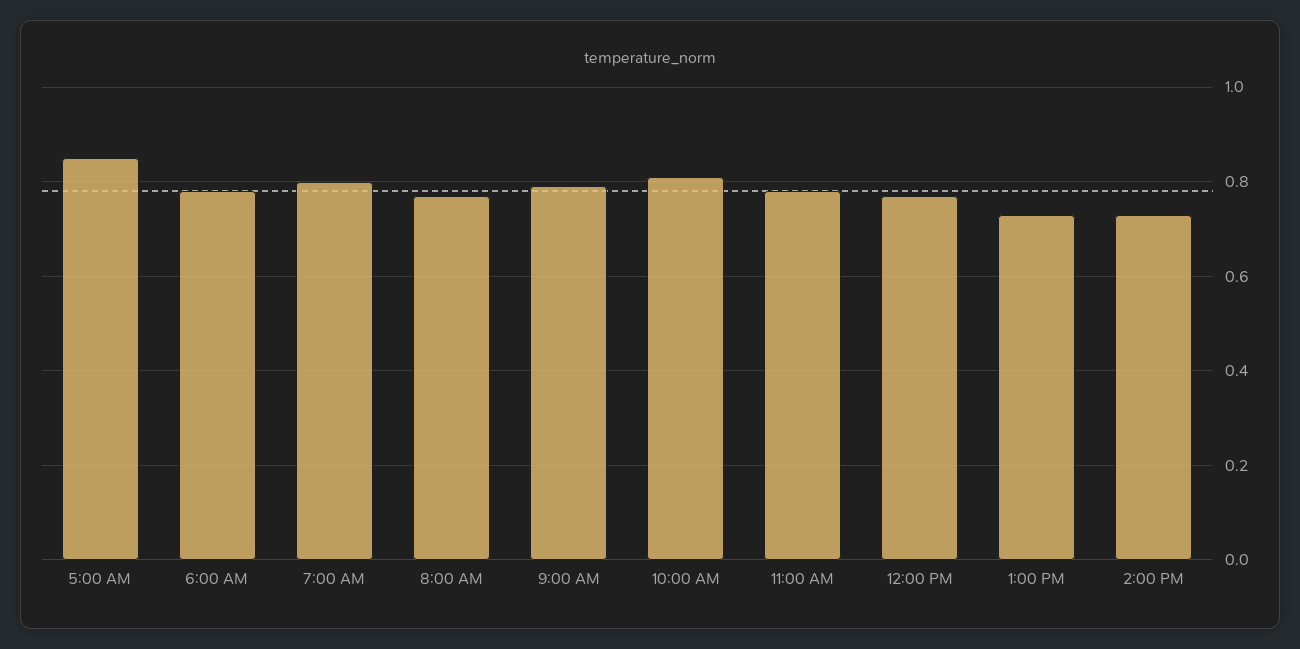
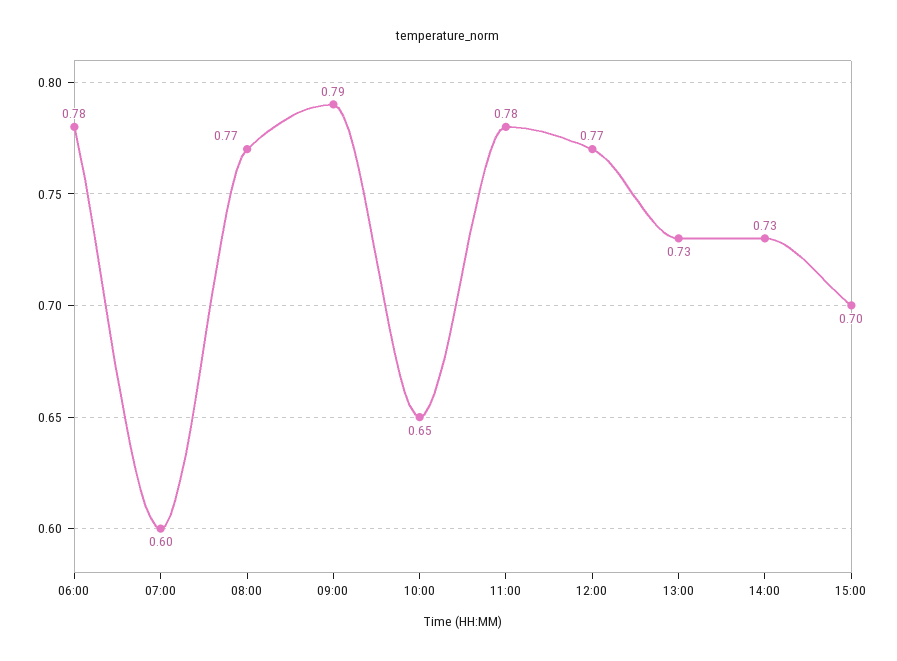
5:00 AM: 0.85 -> none
7:00 AM: 0.8 -> 0.6
10:00 AM: 0.8 -> 0.65
15:00: none -> 0.7

